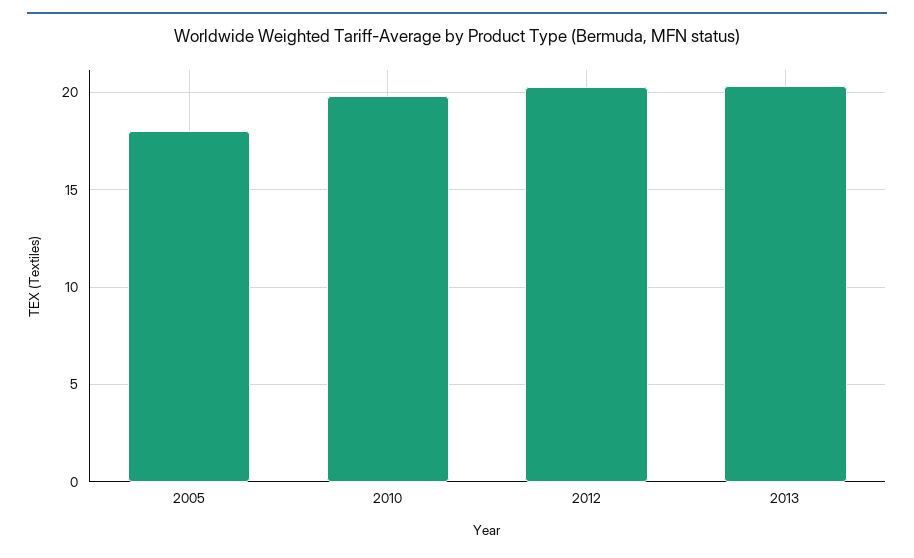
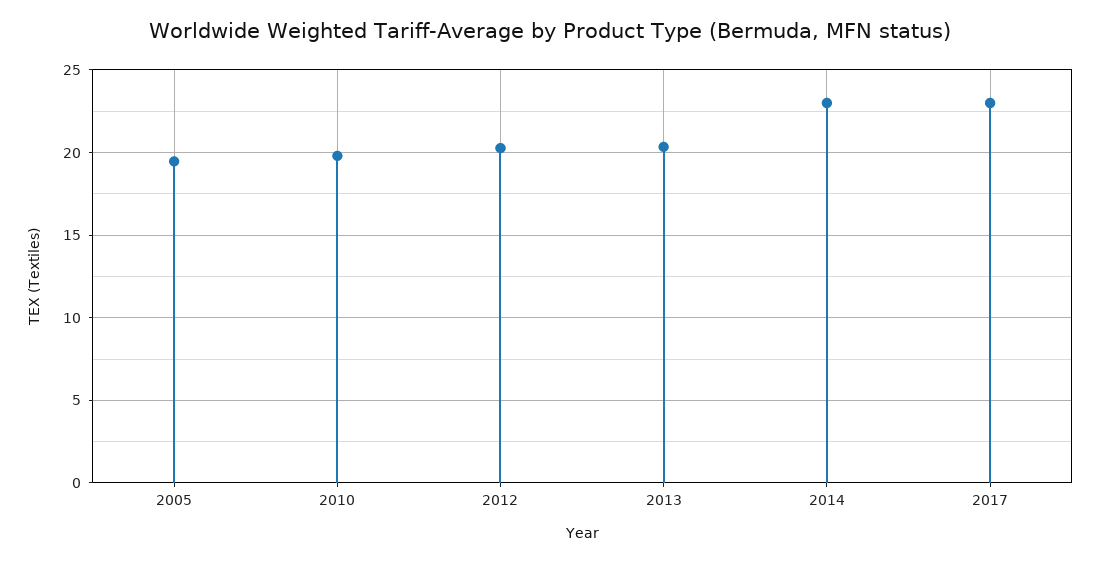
2005: 18 -> 19.5
2014: none -> 23
2017: none -> 23

